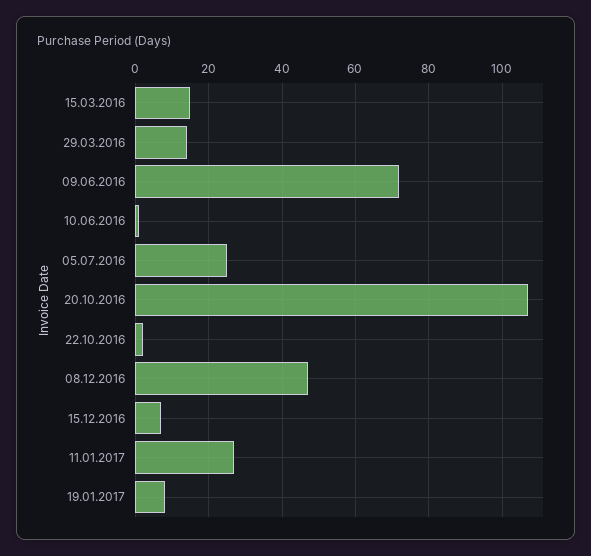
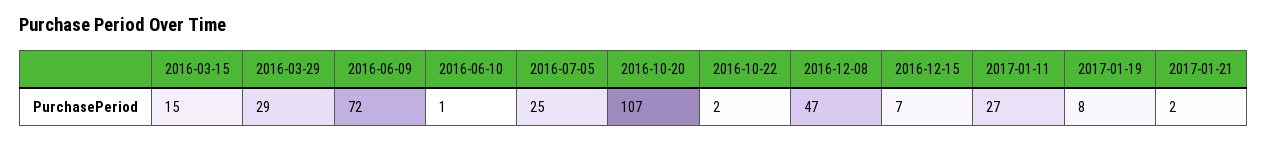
29.03.2016: 15 -> 29
2017-01-21: none -> 2

